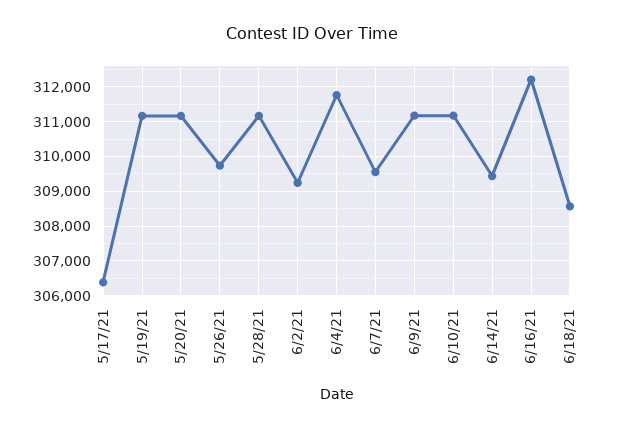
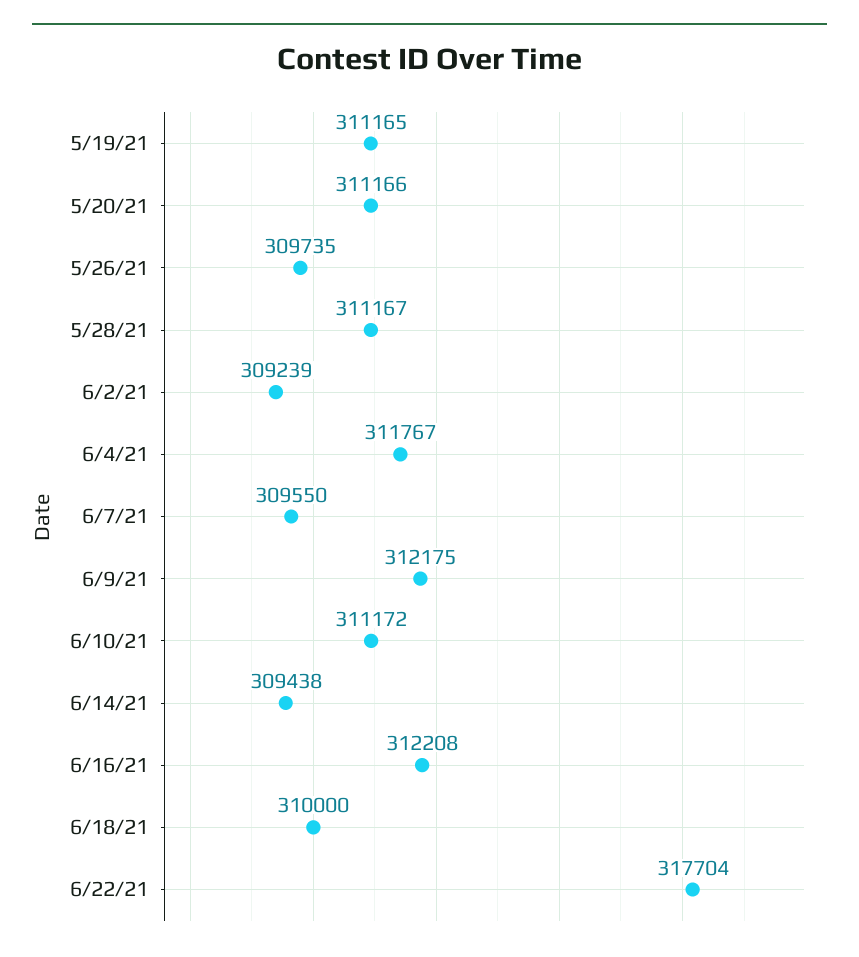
5/17/21: 306400 -> none
6/9/21: 311200 -> 312175
6/18/21: 308600 -> 310000
6/22/21: none -> 317704

